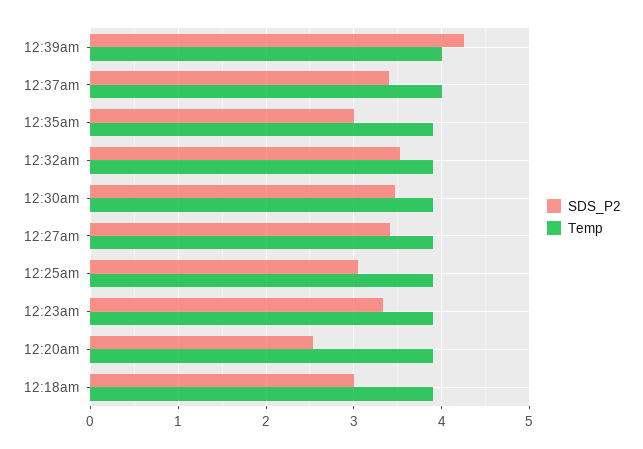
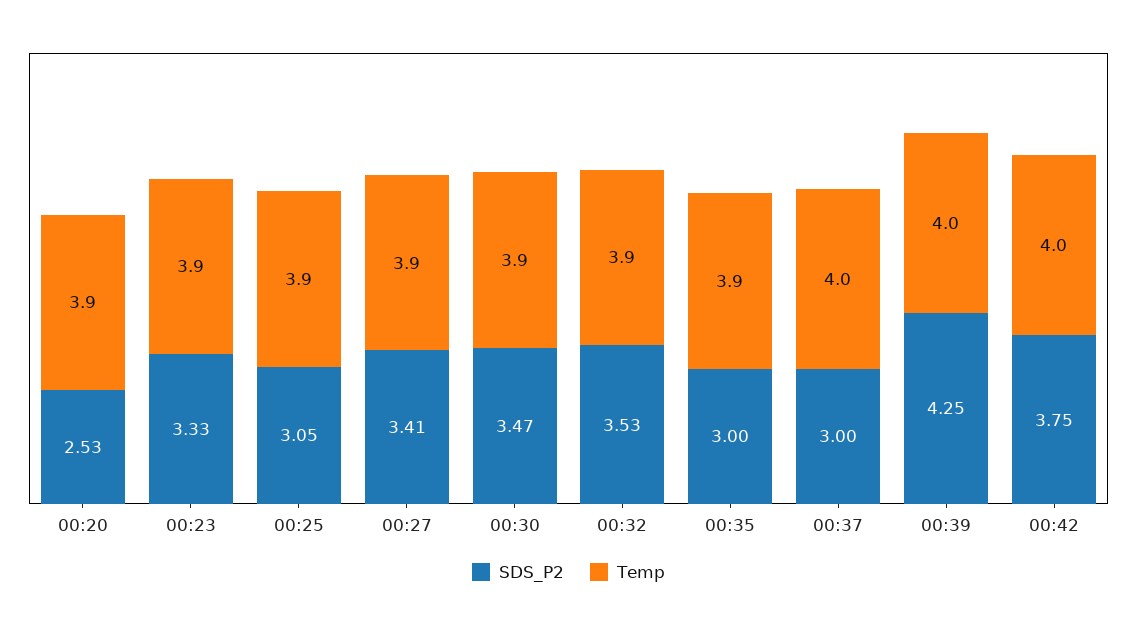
SDS_P2, 12:37am: 3.4 -> 3
SDS_P2, 12:18am: 3 -> none
Temp, 12:18am: 3.9 -> none
SDS_P2, 00:42: none -> 3.75
Temp, 00:42: none -> 4

